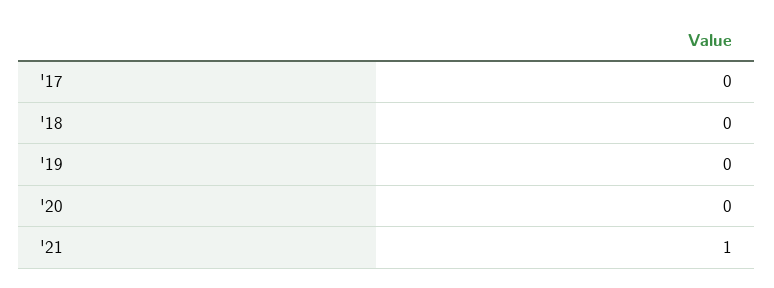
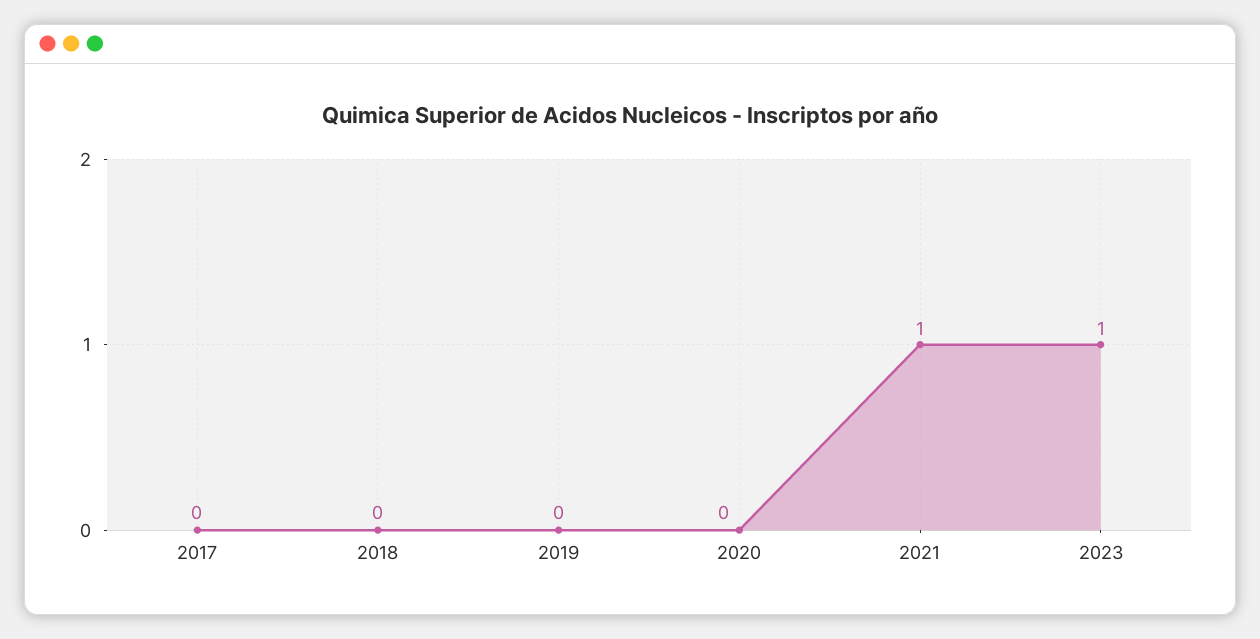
2023: none -> 1

